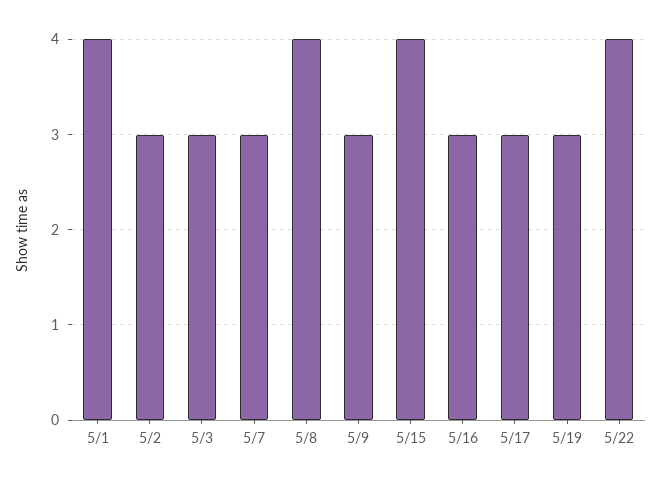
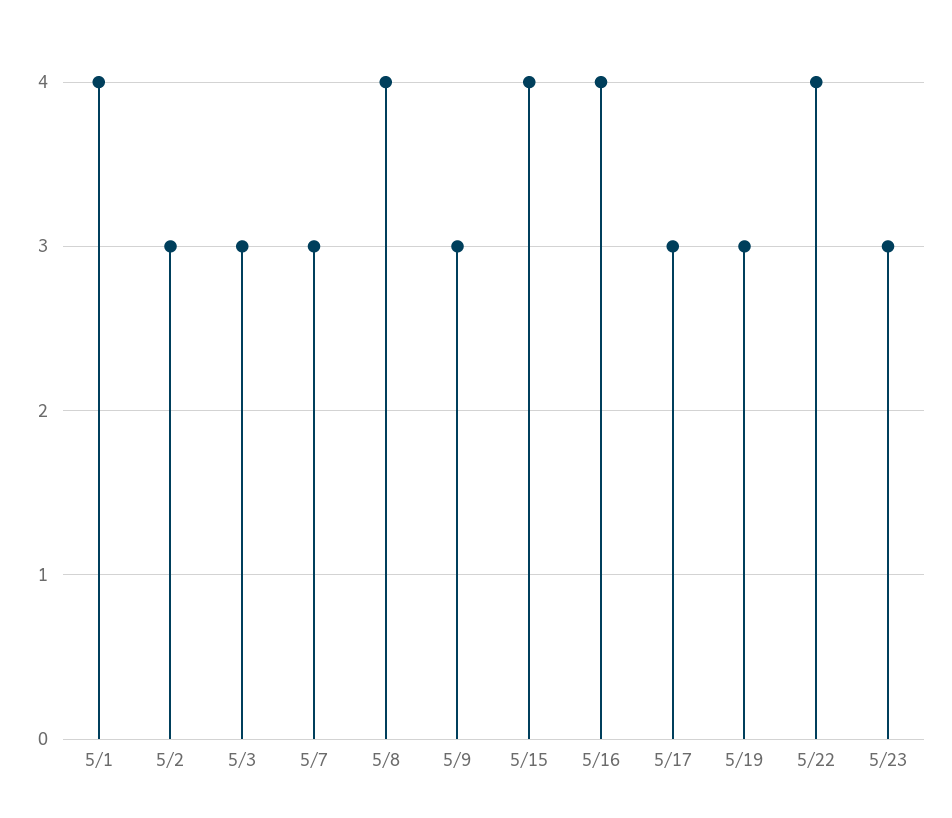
5/16: 3 -> 4
5/23: none -> 3

